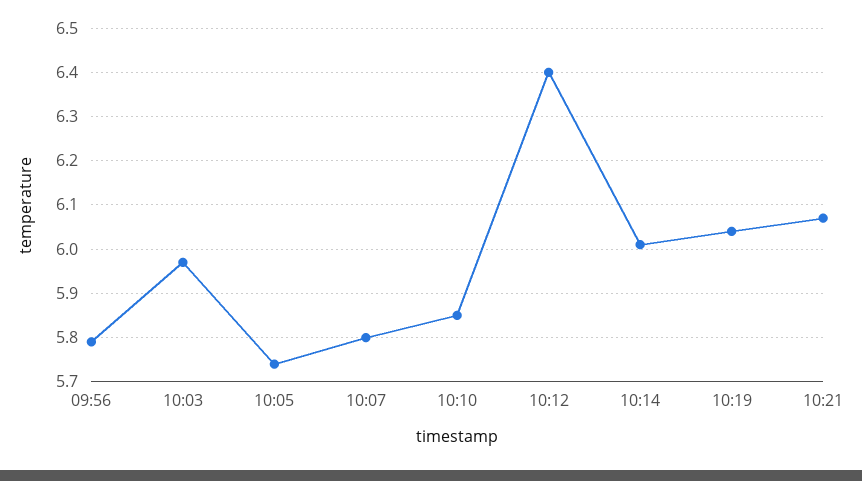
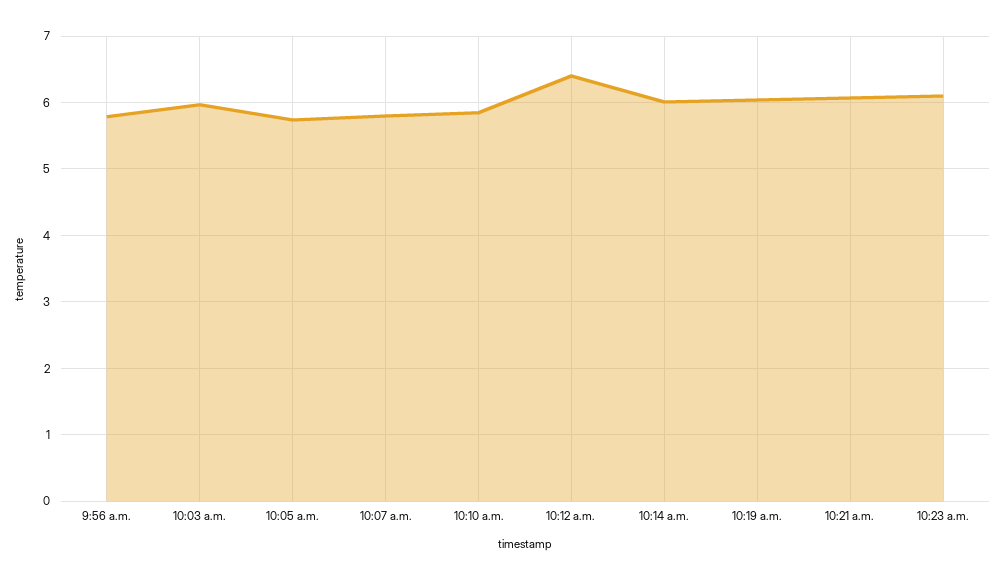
10:23 a.m.: none -> 6.1

